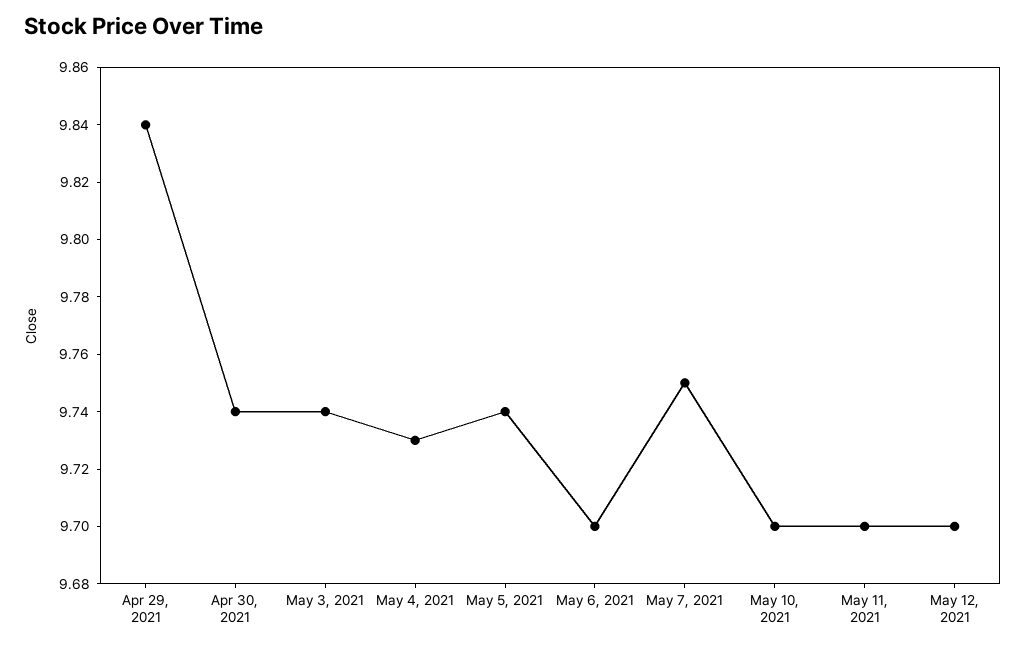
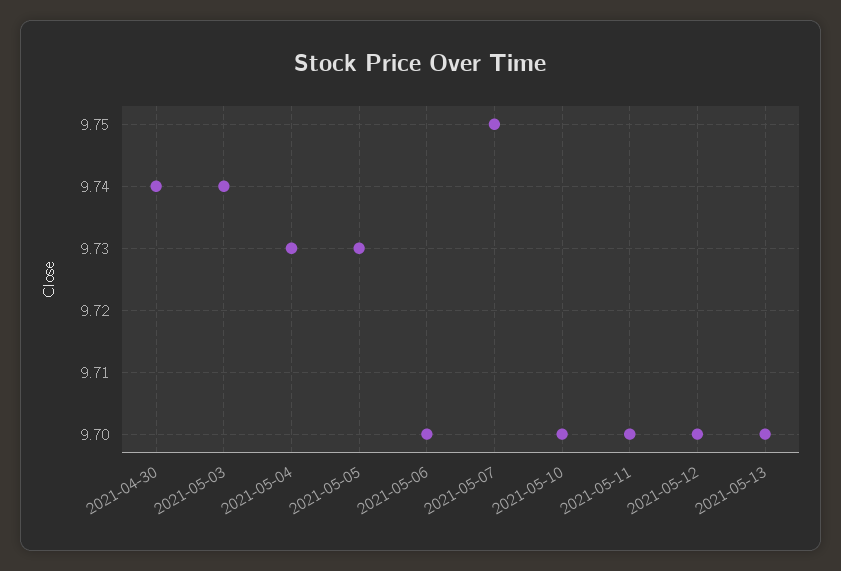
Apr 29, 2021: 9.84 -> none
May 5, 2021: 9.74 -> 9.73
2021-05-13: none -> 9.7

